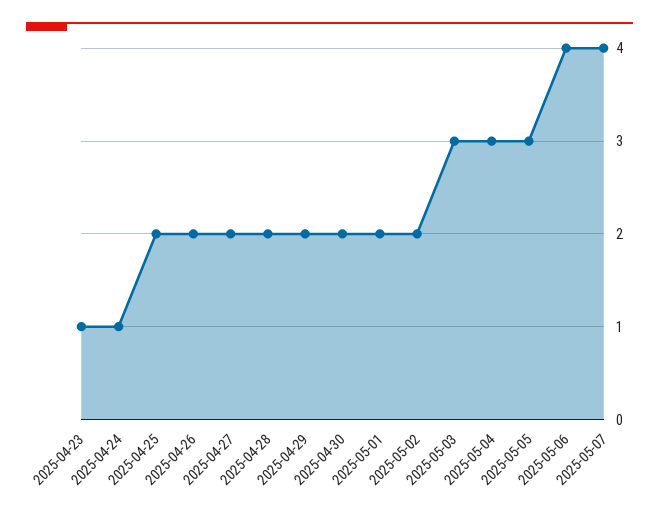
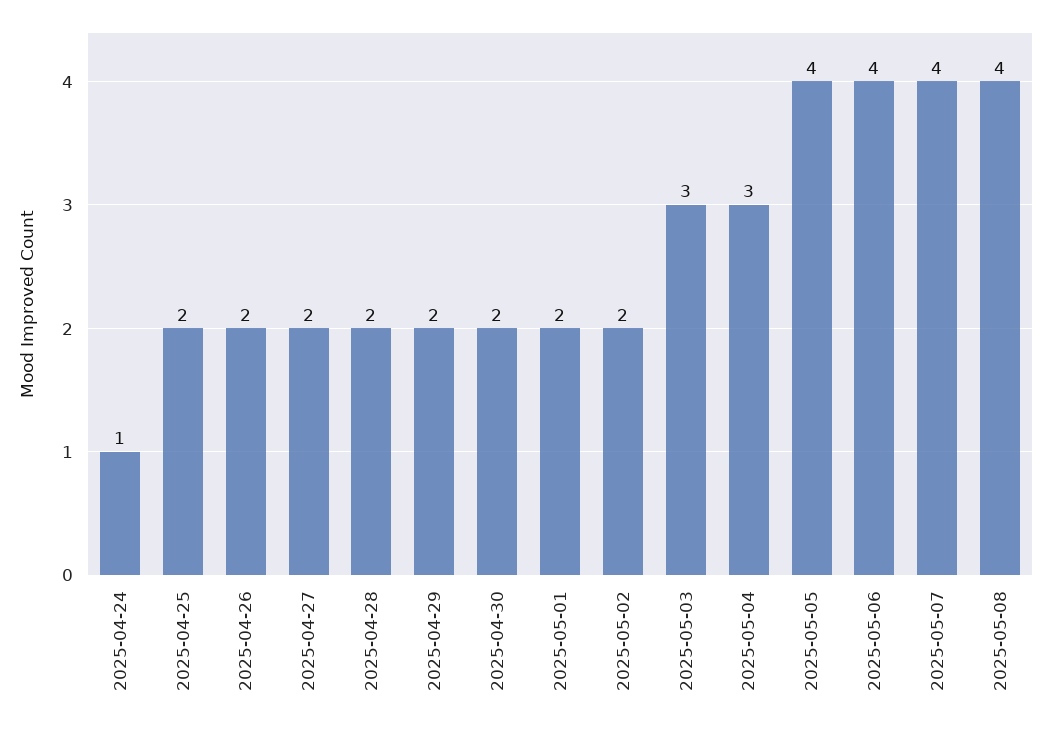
2025-04-23: 1 -> none
2025-05-05: 3 -> 4
2025-05-08: none -> 4

